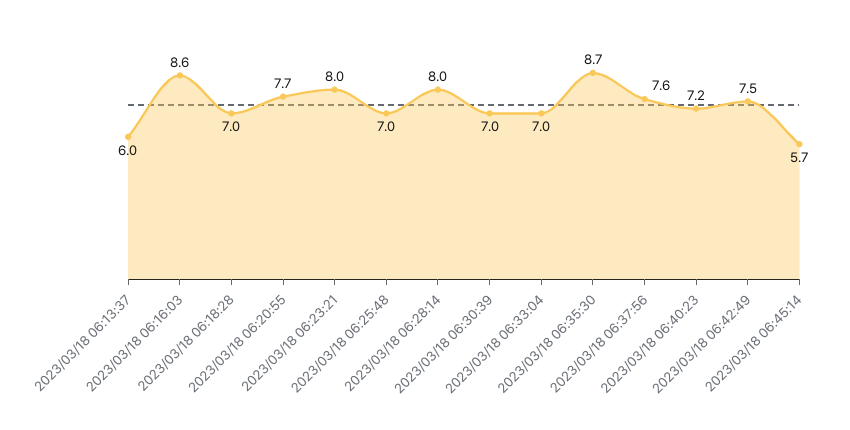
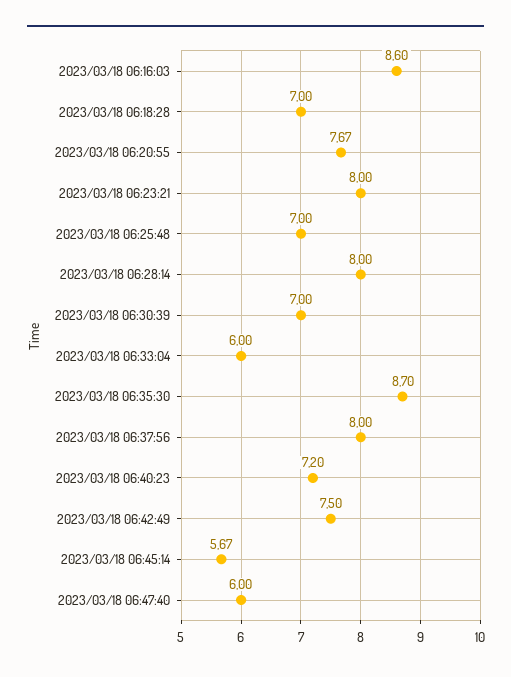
2023/03/18 06:13:37: 6 -> none
2023/03/18 06:33:04: 7 -> 6
2023/03/18 06:37:56: 7.6 -> 8
2023/03/18 06:47:40: none -> 6

